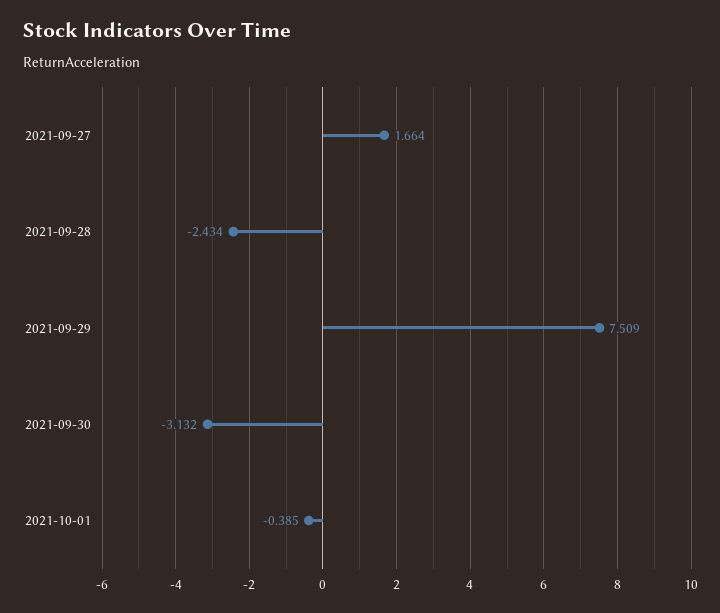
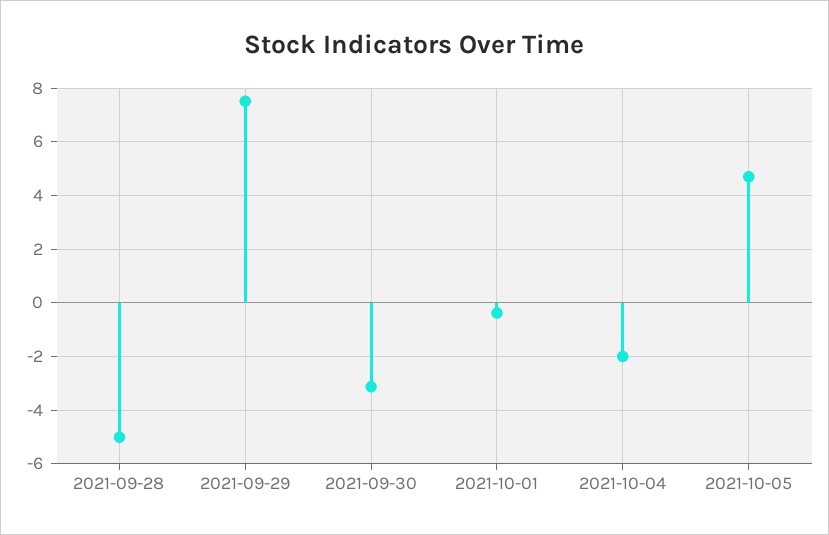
2021-09-27: 1.664 -> none
2021-09-28: -2.434 -> -5
2021-10-04: none -> -2
2021-10-05: none -> 4.75

